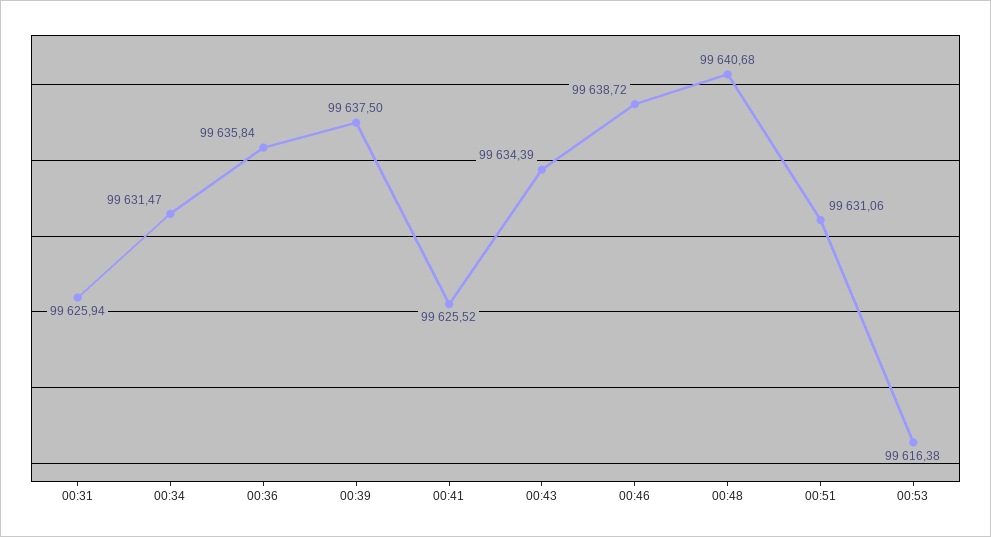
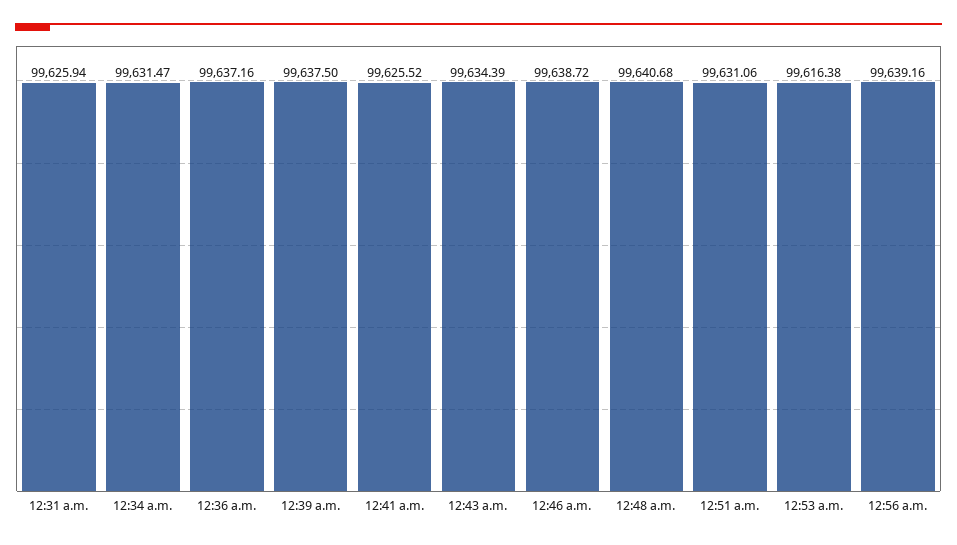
00:36: 99635.84 -> 99637.16
12:56 a.m.: none -> 99639.16

